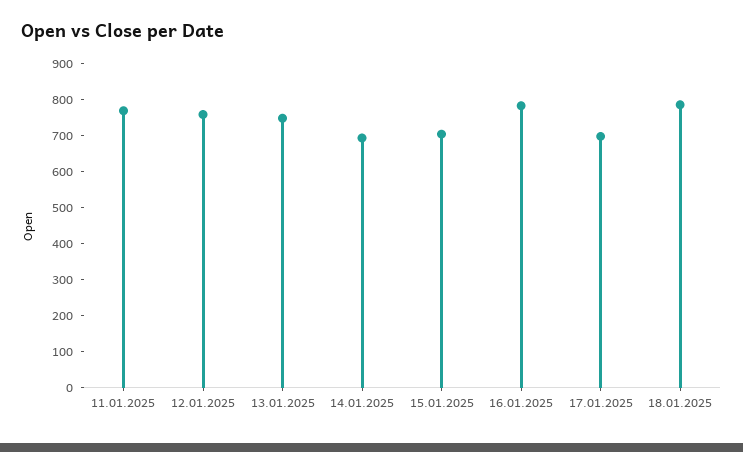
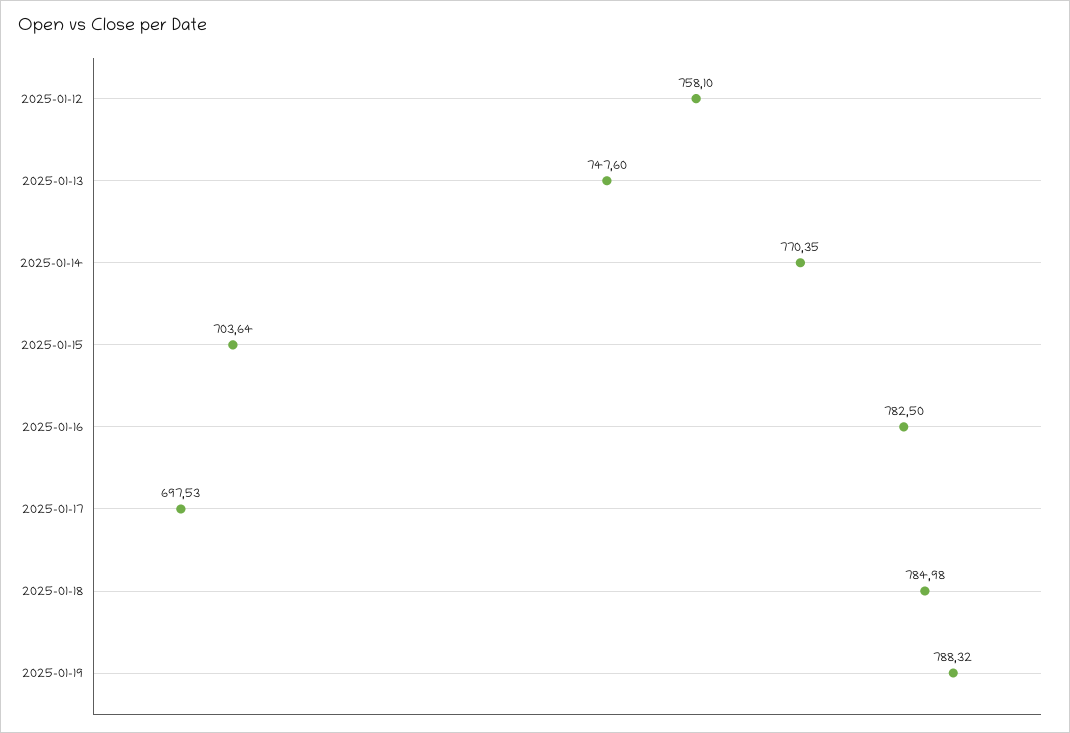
11.01.2025: 775 -> none
14.01.2025: 700 -> 770.35
2025-01-19: none -> 788.32

